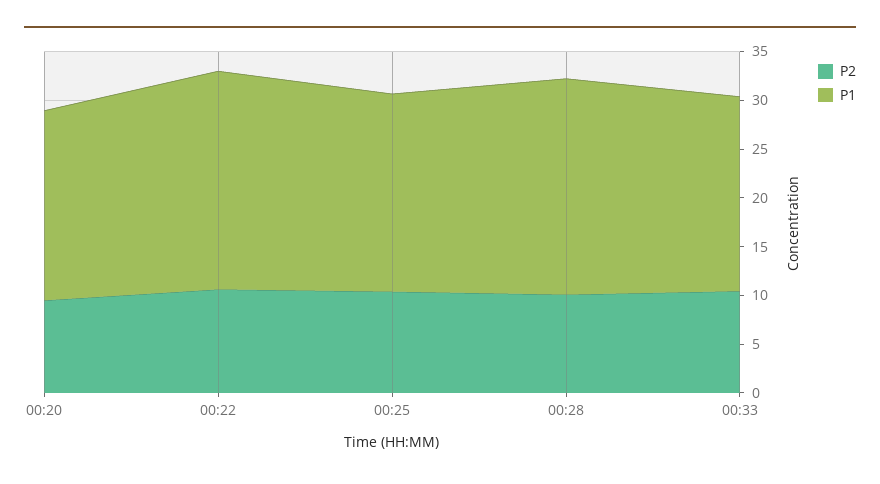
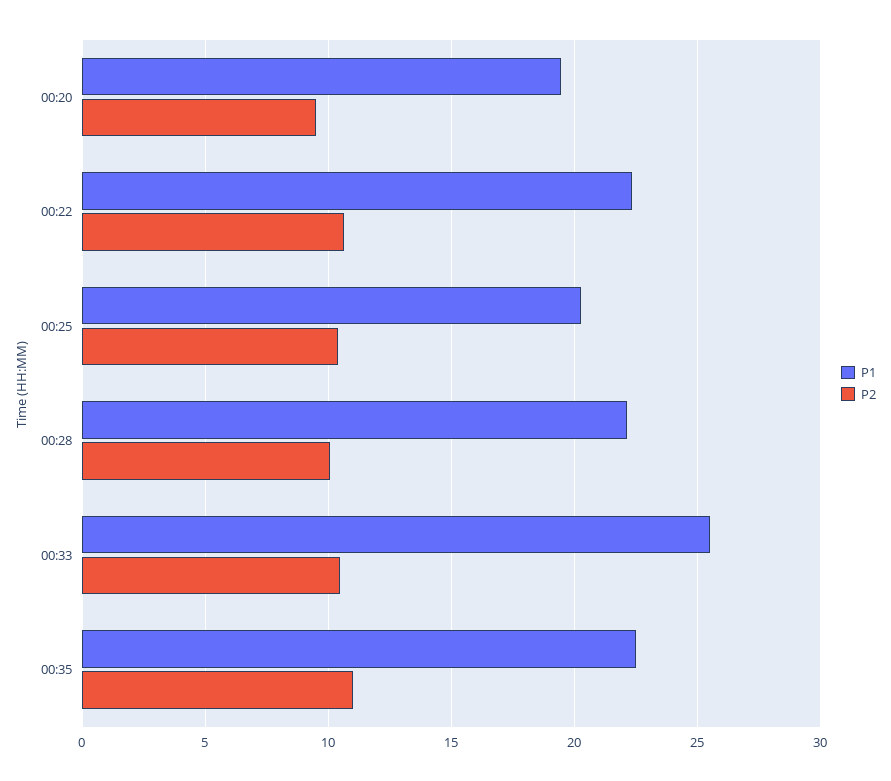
P1, 00:33: 20 -> 25.5
P1, 00:35: none -> 22.5
P2, 00:35: none -> 11

